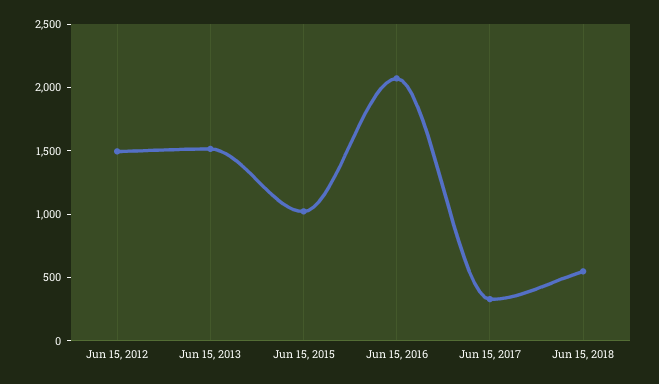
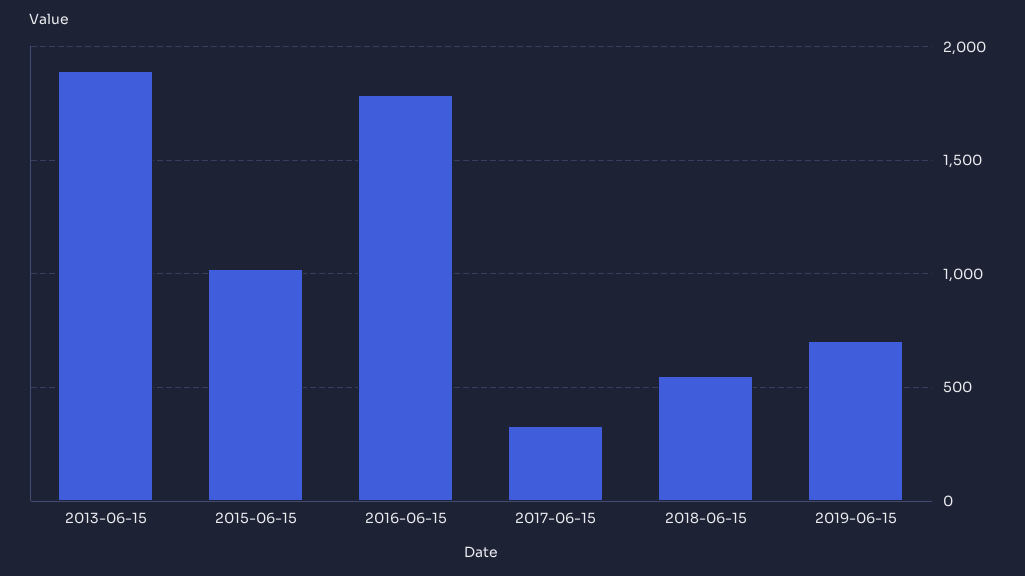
Jun 15, 2012: 1500 -> none
Jun 15, 2013: 1500 -> 1900
Jun 15, 2016: 2100 -> 1800
2019-06-15: none -> 700

